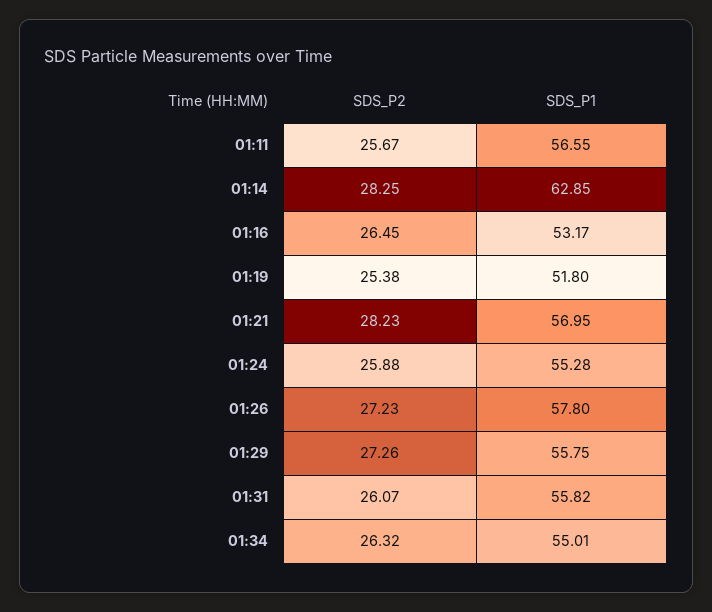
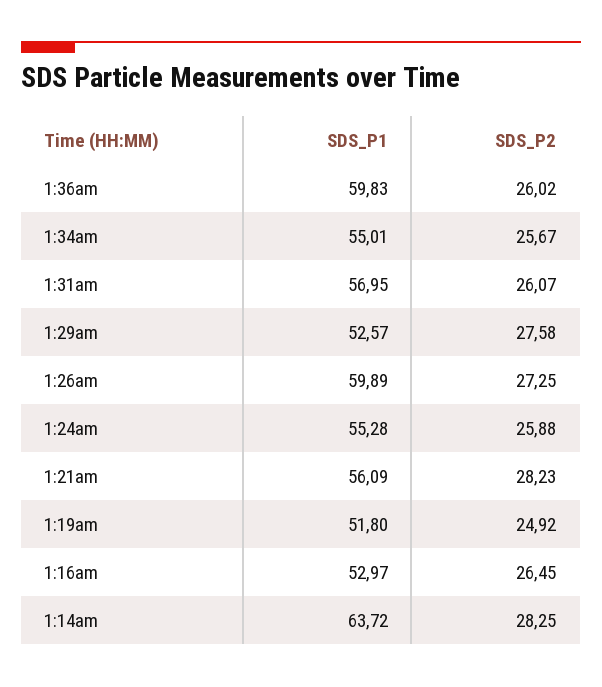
SDS_P2, 01:11: 25.67 -> none
SDS_P1, 01:11: 56.55 -> none
SDS_P1, 01:14: 62.85 -> 63.72
SDS_P1, 01:16: 53.17 -> 52.97
SDS_P2, 01:19: 25.38 -> 24.92
SDS_P1, 01:21: 56.95 -> 56.09
SDS_P2, 01:26: 27.23 -> 27.25
SDS_P1, 01:26: 57.8 -> 59.89
SDS_P2, 01:29: 27.26 -> 27.58
SDS_P1, 01:29: 55.75 -> 52.57
SDS_P1, 01:31: 55.82 -> 56.95
SDS_P2, 01:34: 26.32 -> 25.67
SDS_P1, 1:36am: none -> 59.83
SDS_P2, 1:36am: none -> 26.02

